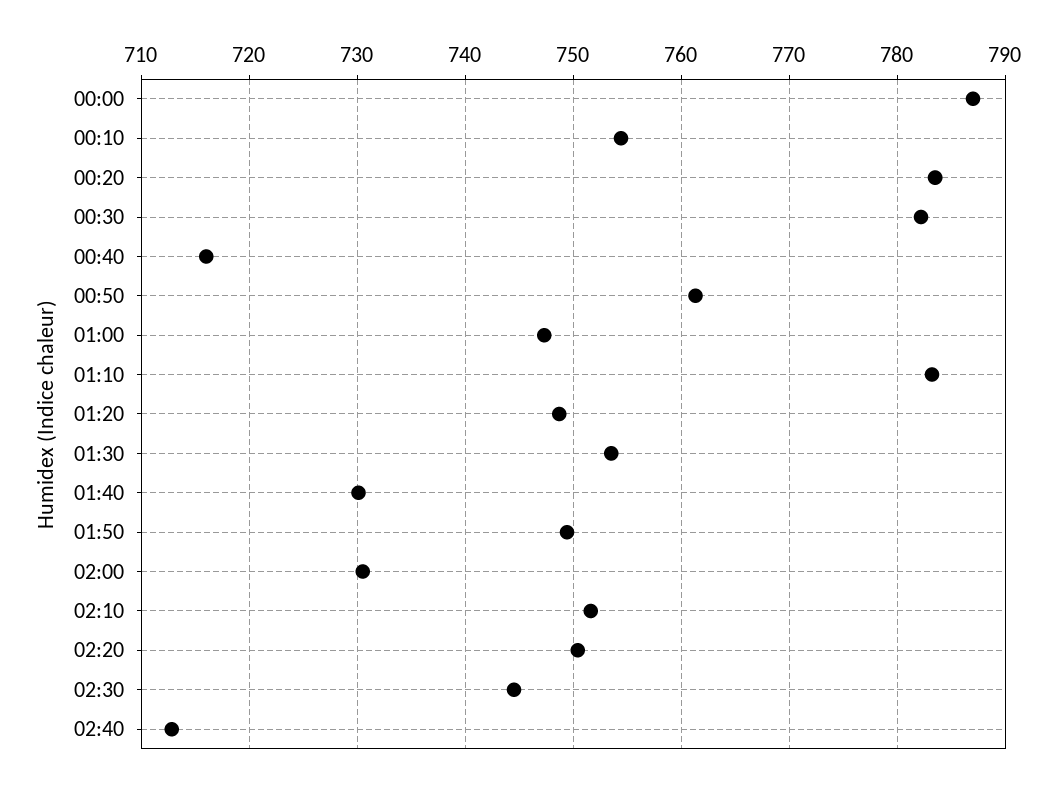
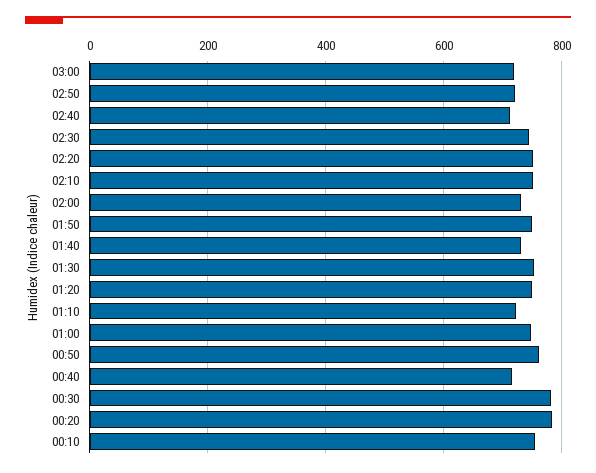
00:00: 787 -> none
01:10: 783 -> 720
03:00: none -> 720
02:50: none -> 720

